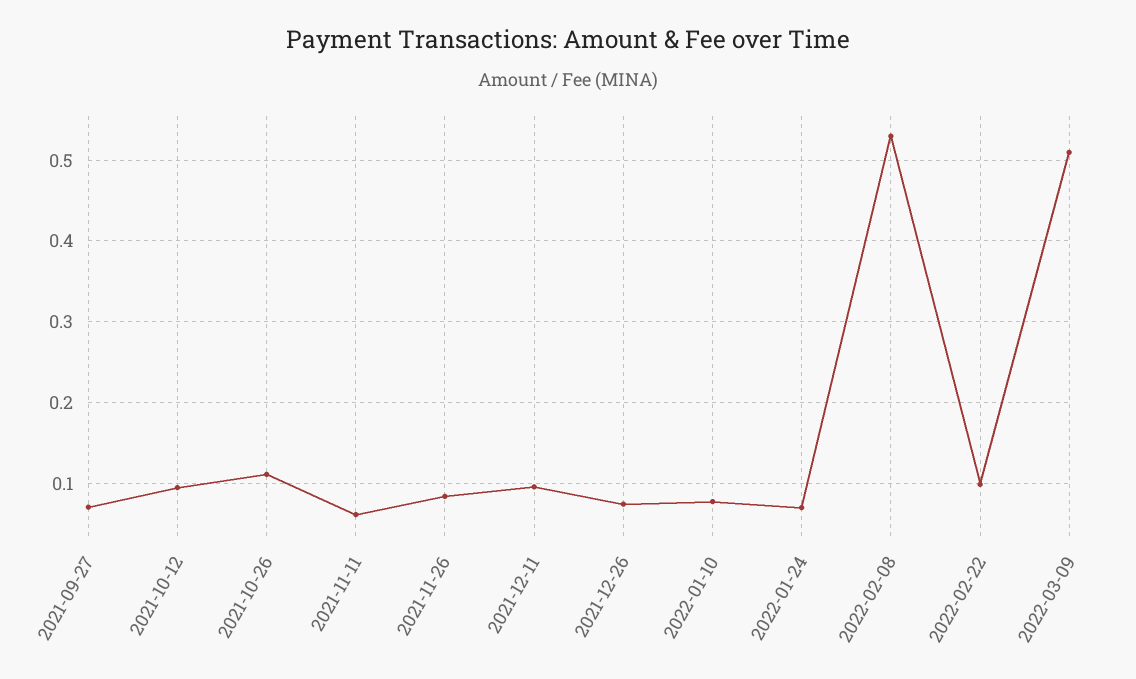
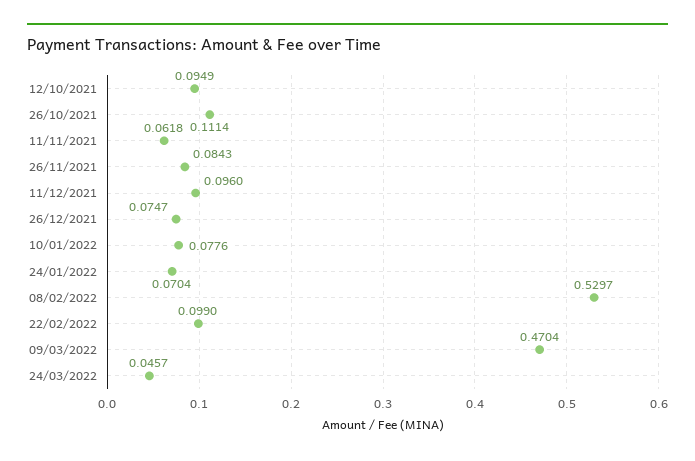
2021-09-27: 0.07 -> none
2022-03-09: 0.51 -> 0.4704
24/03/2022: none -> 0.0457

